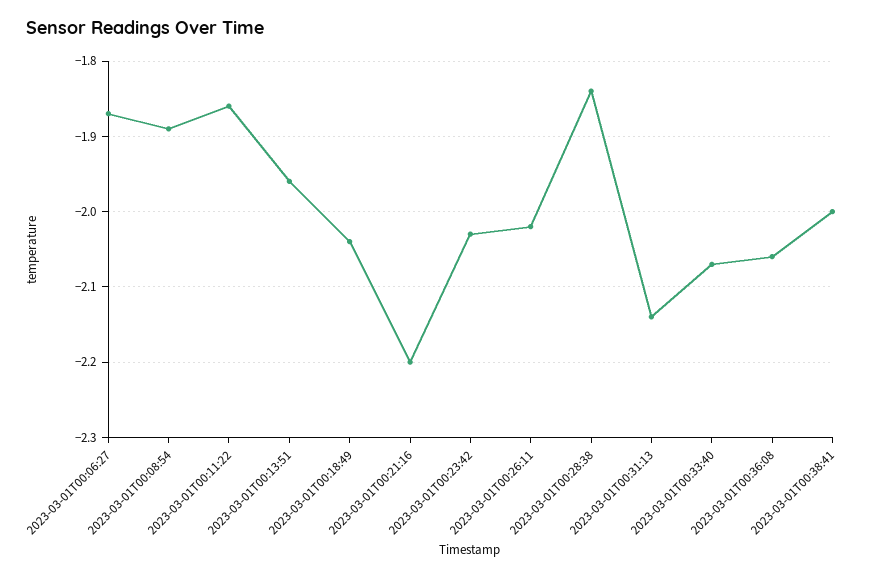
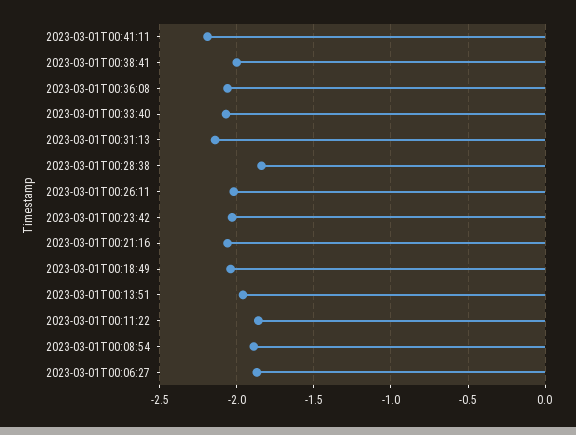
2023-03-01T00:21:16: -2.2 -> -2.05
2023-03-01T00:41:11: none -> -2.2

